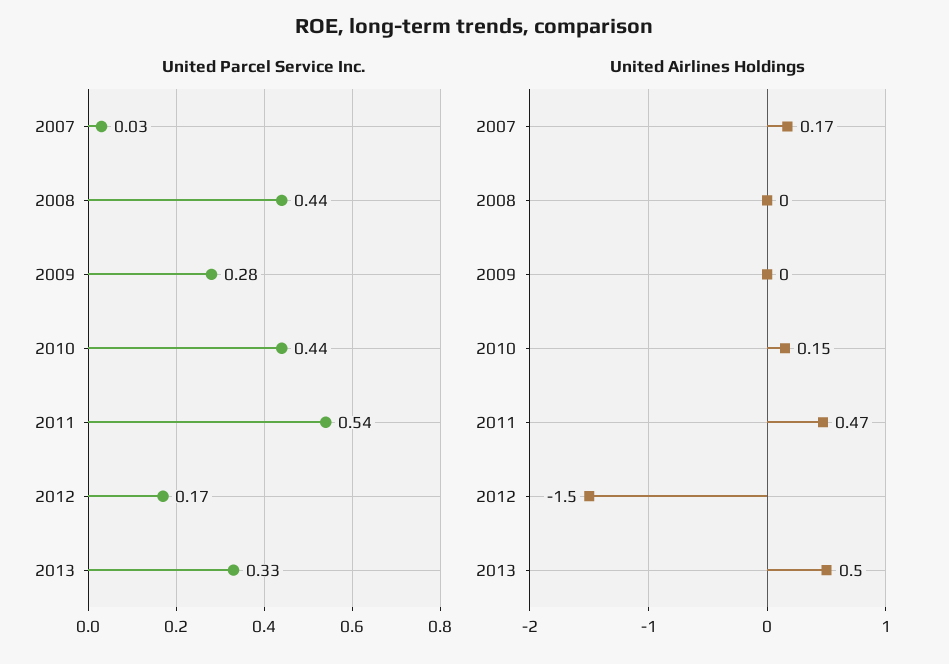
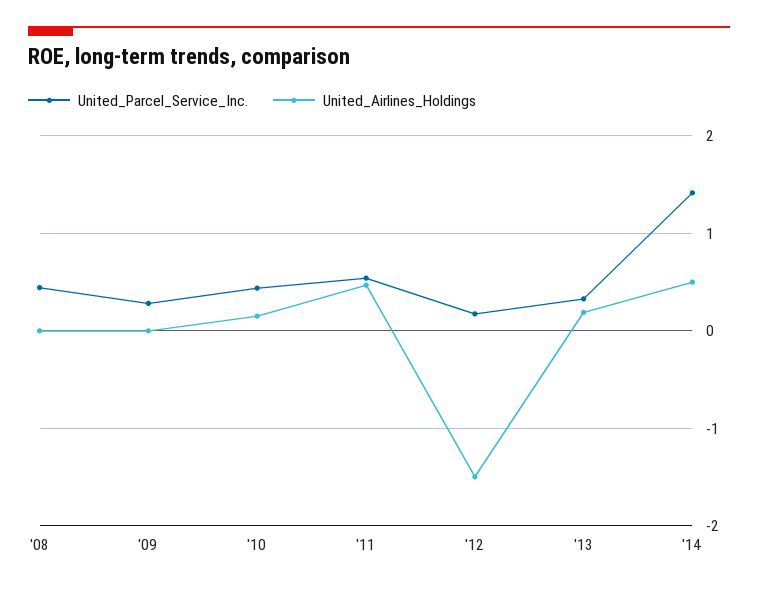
United Parcel Service Inc., 2007: 0.03 -> none
United Airlines Holdings, 2007: 0.17 -> none
United Airlines Holdings, 2013: 0.5 -> 0.2
United Parcel Service Inc., '14: none -> 1.4
United Airlines Holdings, '14: none -> 0.5

